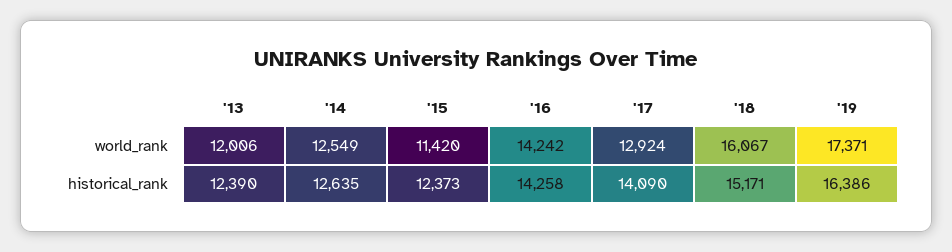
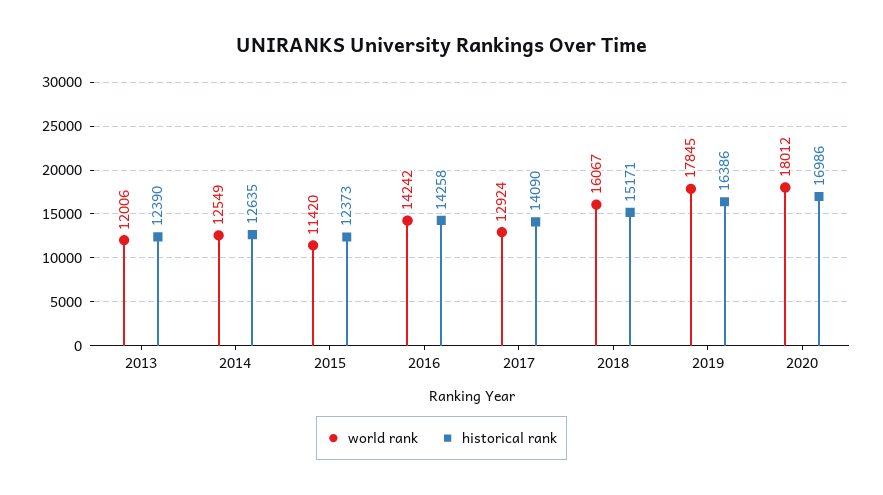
world_rank, '19: 17371 -> 17845
world_rank, 2020: none -> 18012
historical_rank, 2020: none -> 16986

